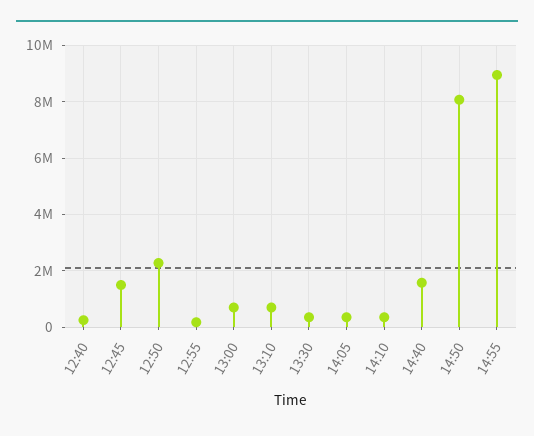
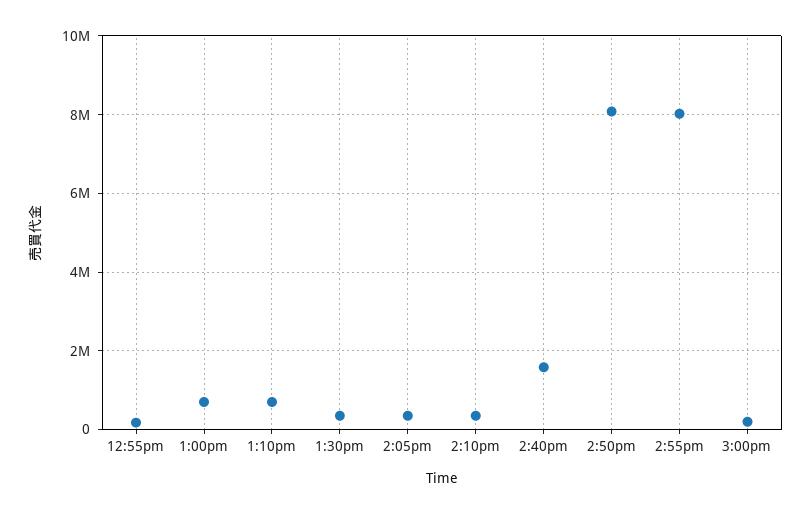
12:40: 250000 -> none
12:45: 1500000 -> none
12:50: 2250000 -> none
14:55: 9000000 -> 8000000
3:00pm: none -> 200000

